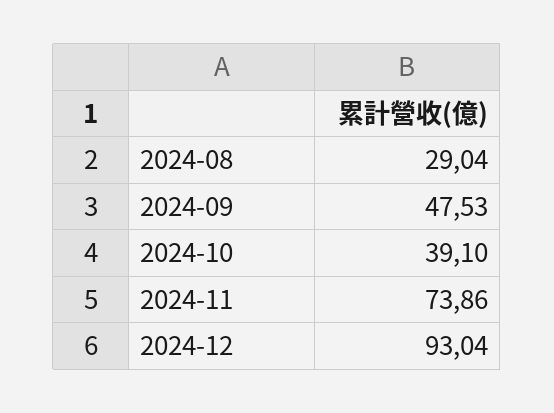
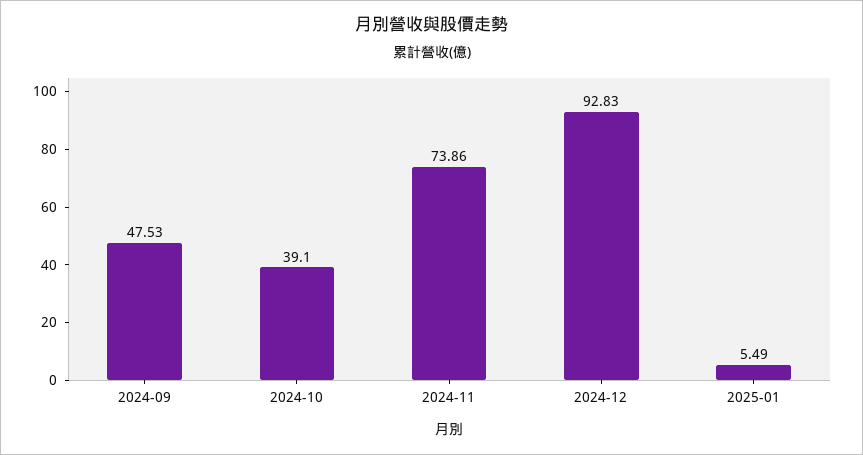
2024-08: 29.04 -> none
2024-12: 93.04 -> 92.83
2025-01: none -> 5.49

